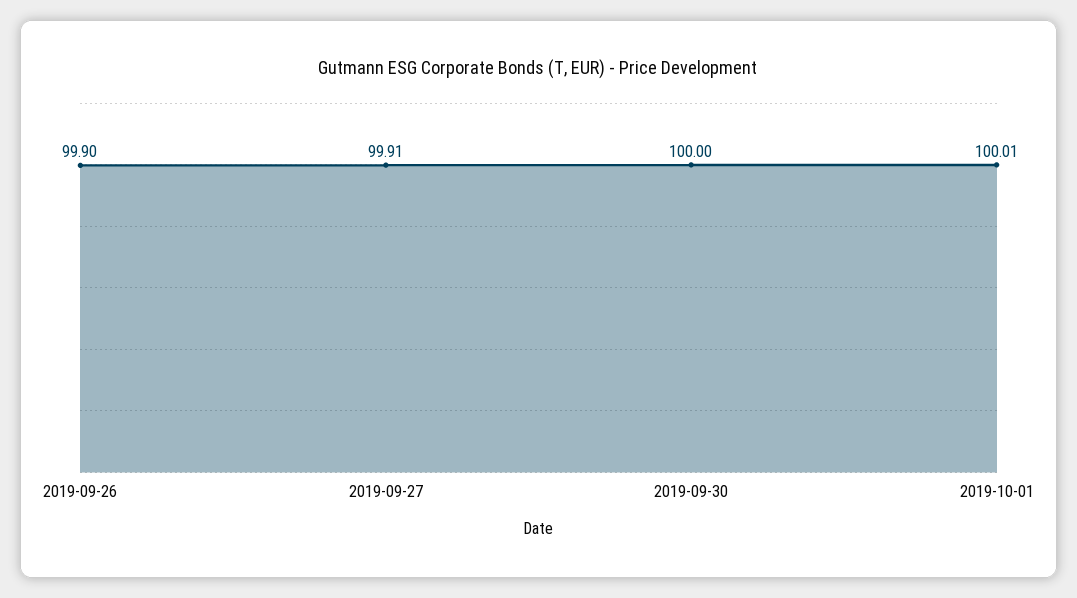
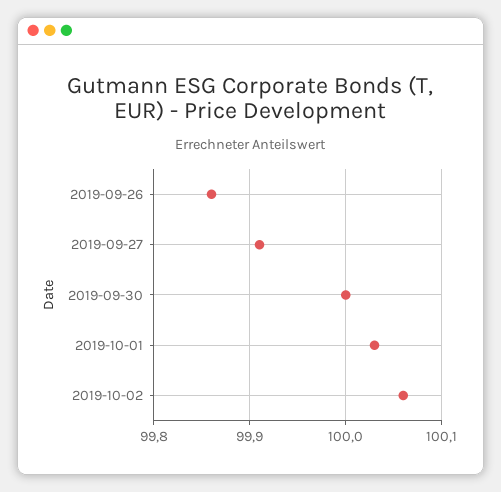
2019-09-26: 99.9 -> 99.86
2019-10-01: 100.01 -> 100.03
2019-10-02: none -> 100.06

